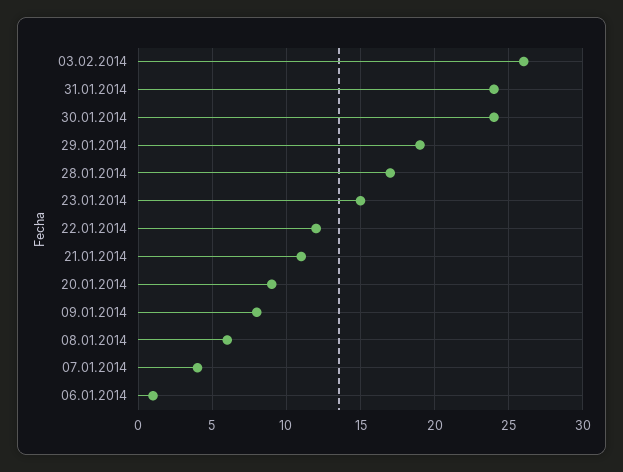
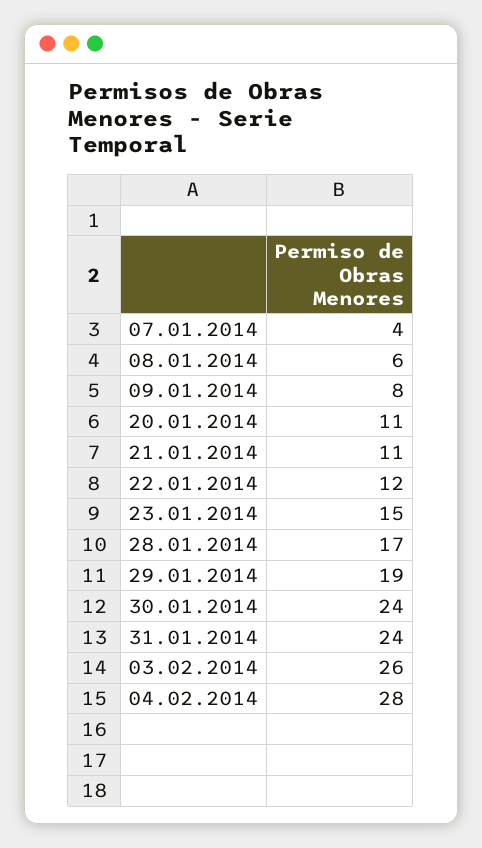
20.01.2014: 9 -> 11
06.01.2014: 1 -> none
04.02.2014: none -> 28

